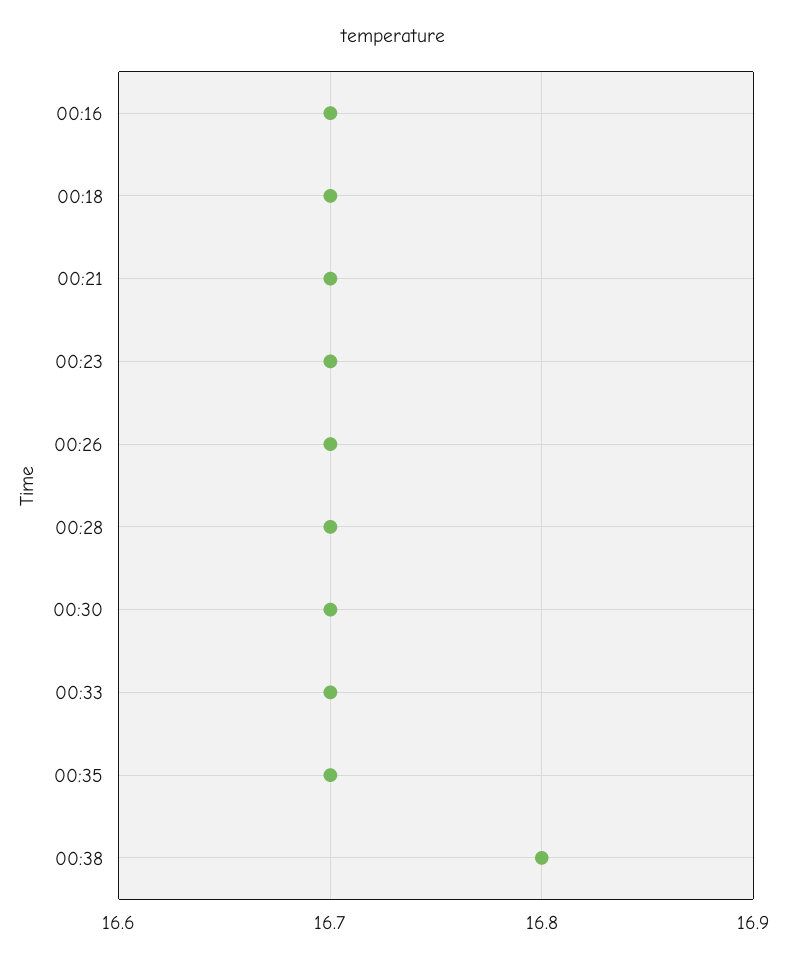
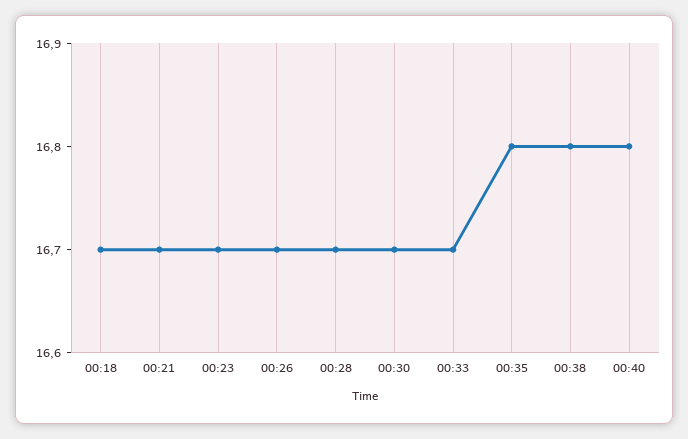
00:16: 16.7 -> none
00:35: 16.7 -> 16.8
00:40: none -> 16.8

